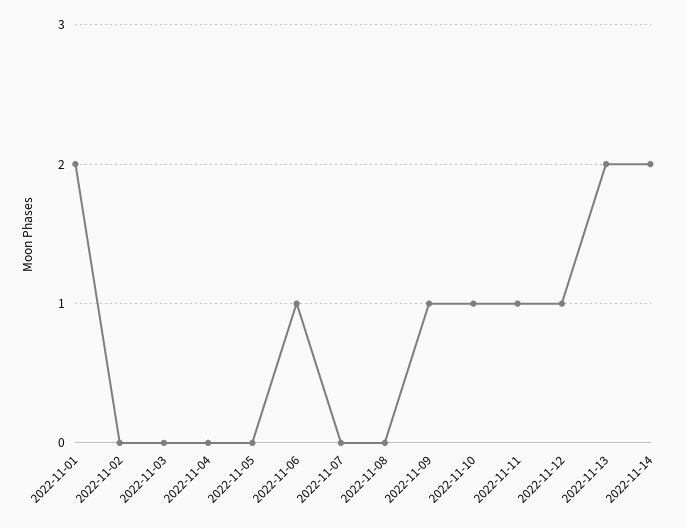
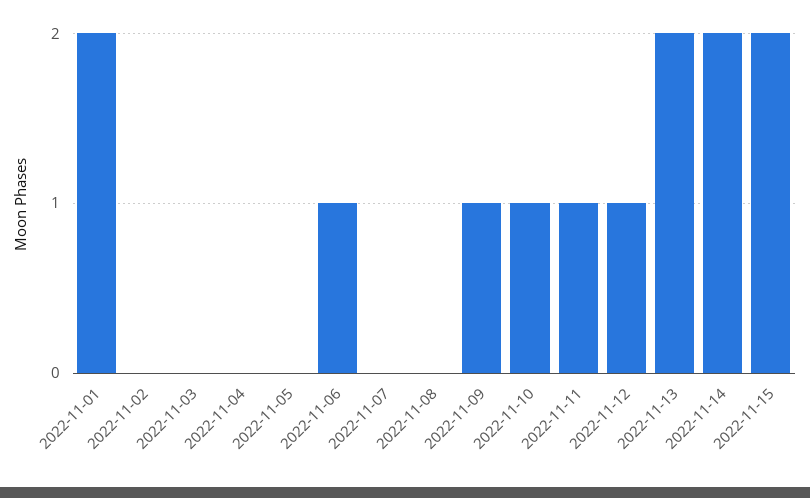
2022-11-15: none -> 2

